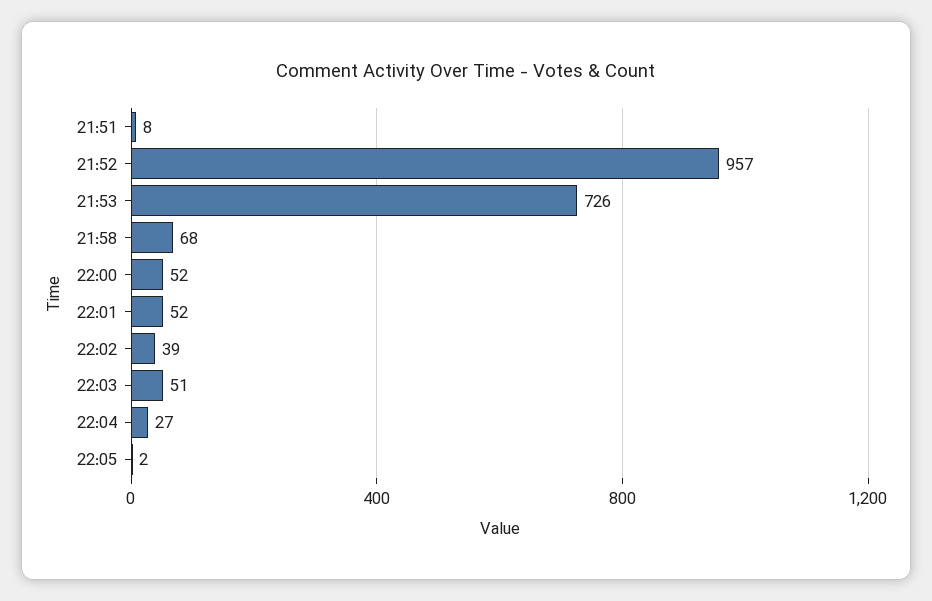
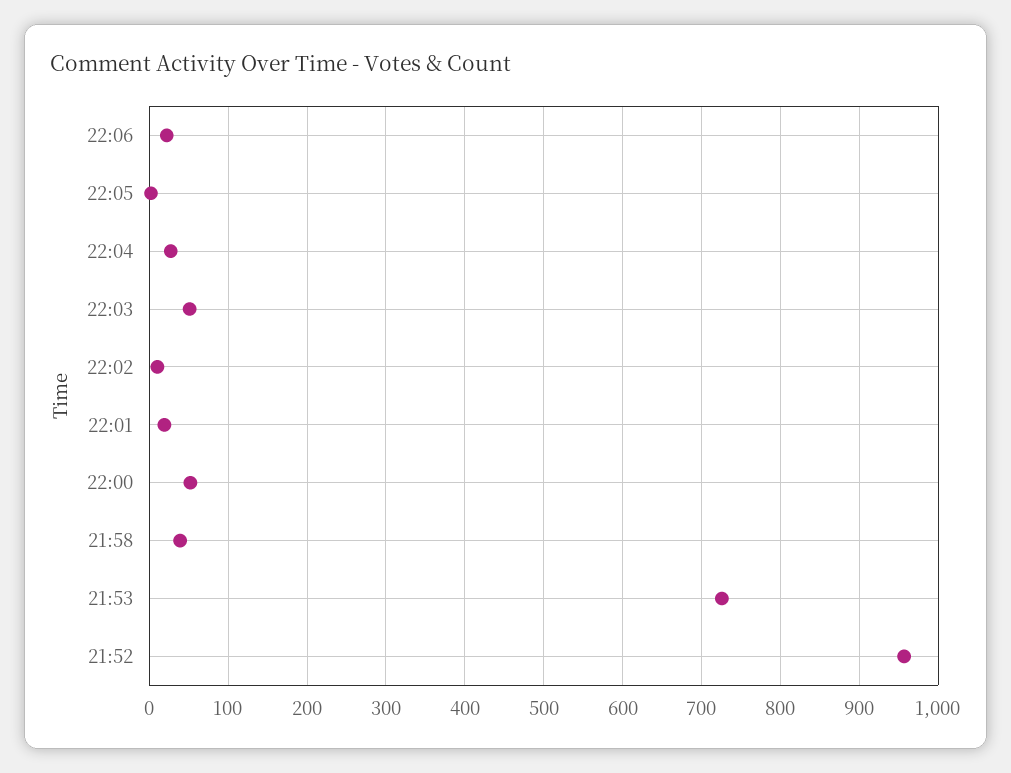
21:51: 8 -> none
21:58: 68 -> 40
22:01: 52 -> 20
22:02: 39 -> 10
22:06: none -> 20

